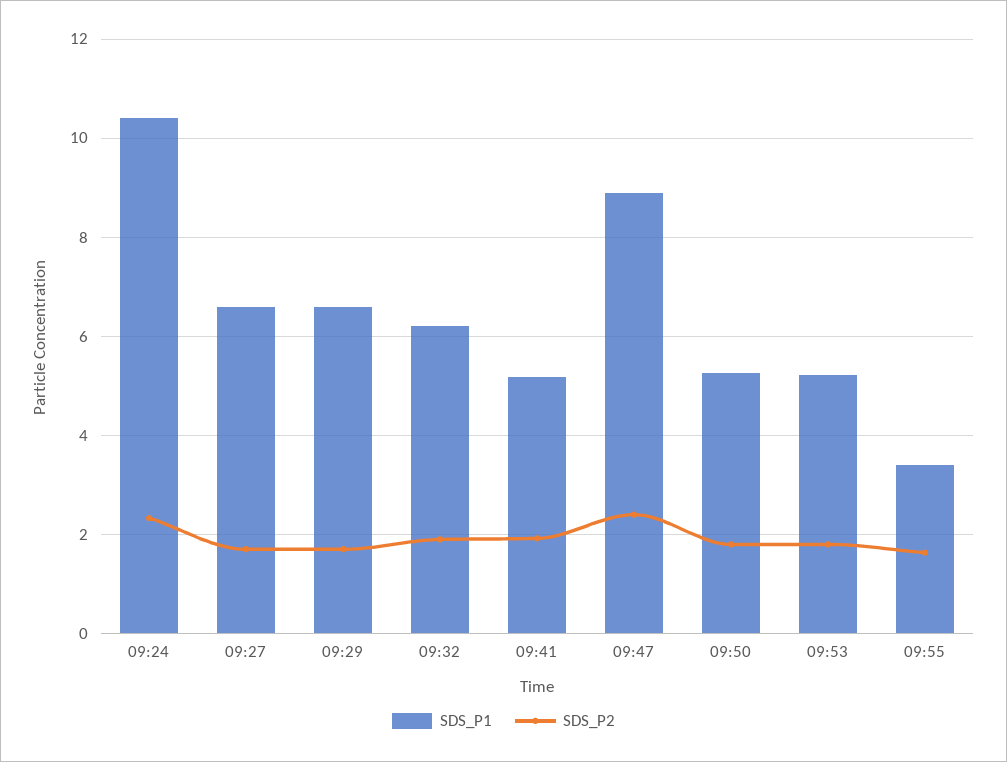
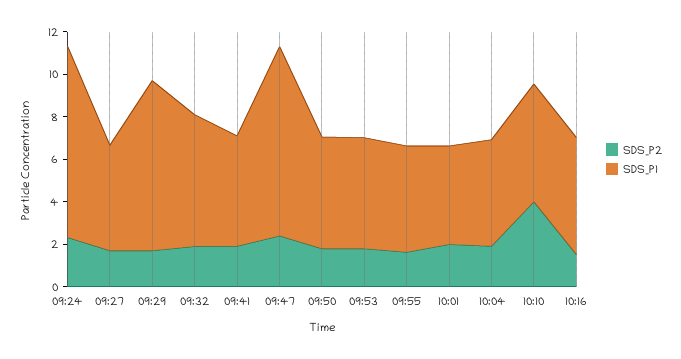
SDS_P1, 09:24: 10.4 -> 9
SDS_P1, 09:27: 6.6 -> 5
SDS_P1, 09:29: 6.6 -> 8
SDS_P1, 09:55: 3.4 -> 5
SDS_P2, 10:01: none -> 2
SDS_P1, 10:01: none -> 4.5
SDS_P2, 10:04: none -> 2
SDS_P1, 10:04: none -> 5
SDS_P2, 10:10: none -> 4
SDS_P1, 10:10: none -> 5.5
SDS_P2, 10:16: none -> 1.5
SDS_P1, 10:16: none -> 5.5

